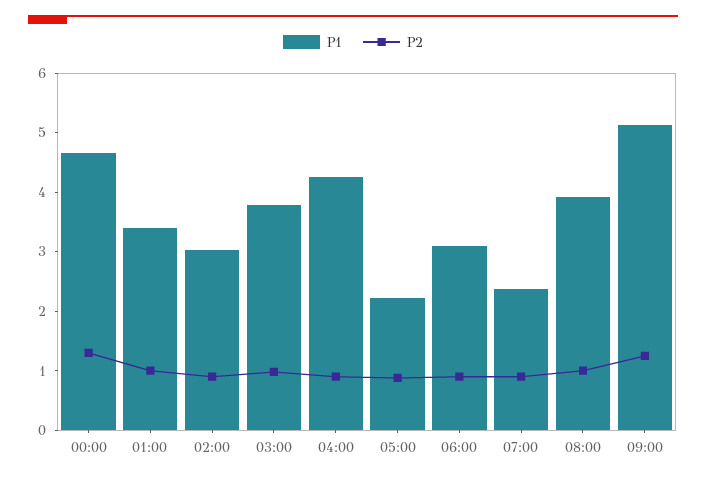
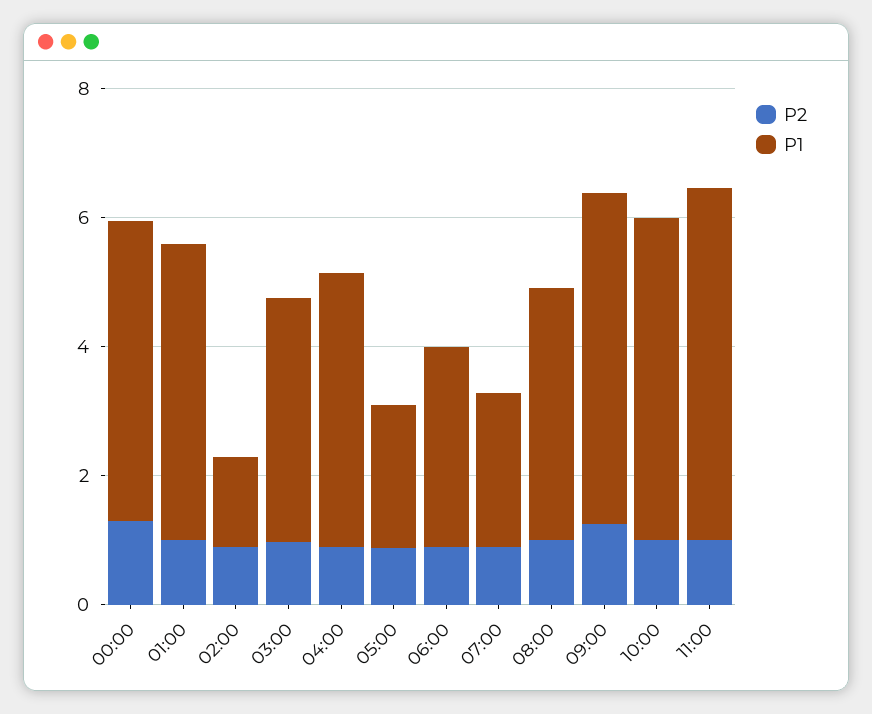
P1, 01:00: 3.4 -> 4.5
P1, 02:00: 3 -> 1.5
P2, 10:00: none -> 1
P1, 10:00: none -> 5
P2, 11:00: none -> 1
P1, 11:00: none -> 5.5

